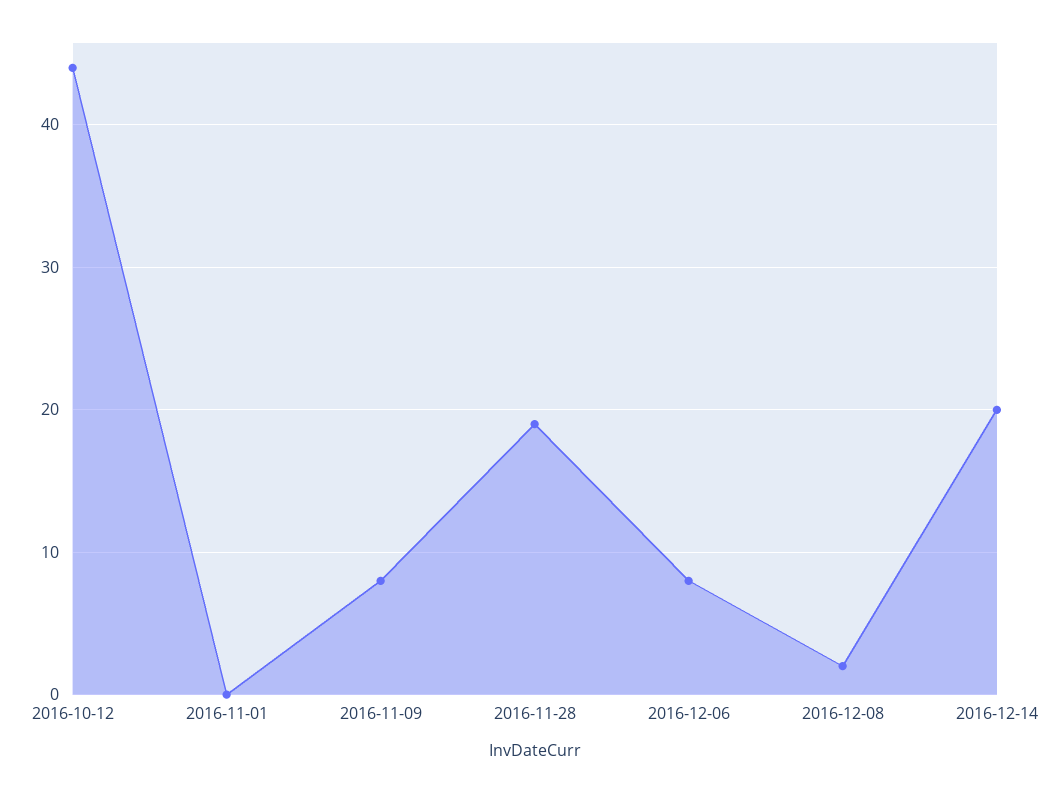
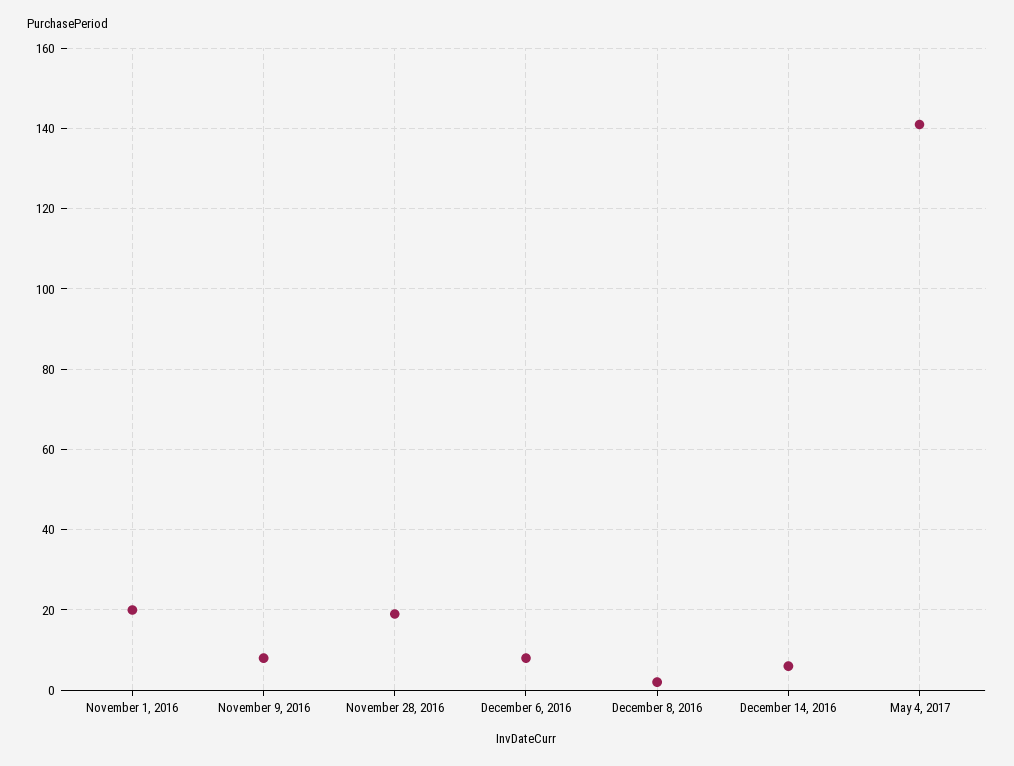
2016-10-12: 44 -> none
2016-11-01: 0 -> 20
2016-12-14: 20 -> 5
May 4, 2017: none -> 140

